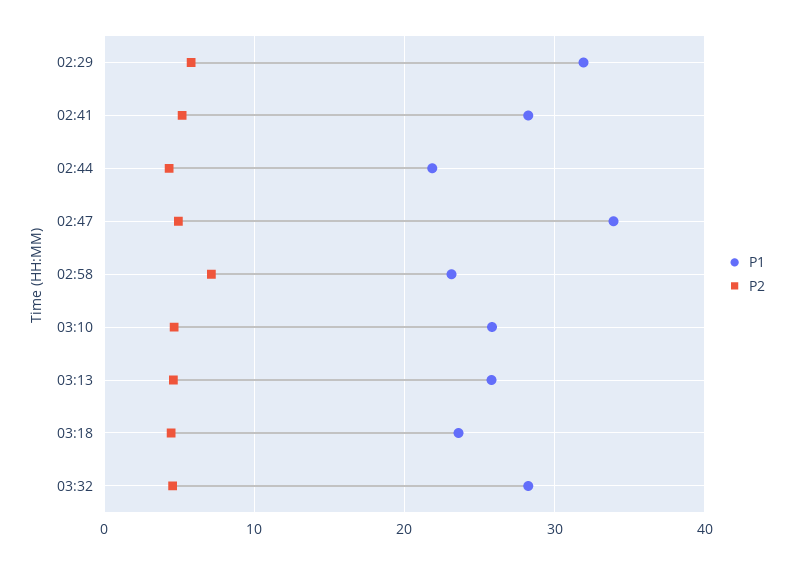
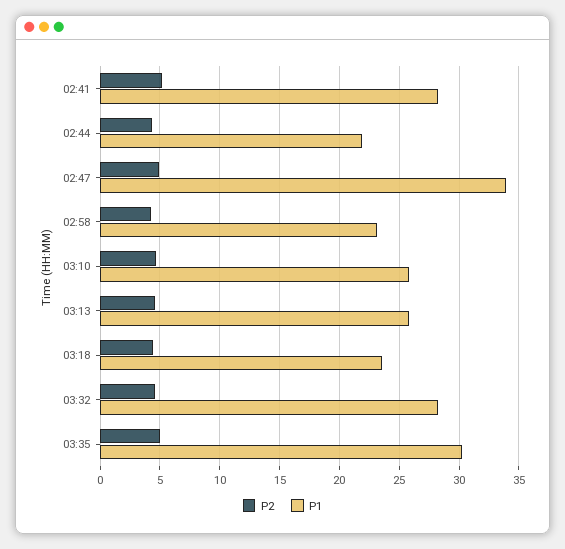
P1, 02:29: 32 -> none
P2, 02:29: 6 -> none
P2, 02:58: 7 -> 4
P2, 03:35: none -> 5
P1, 03:35: none -> 30

